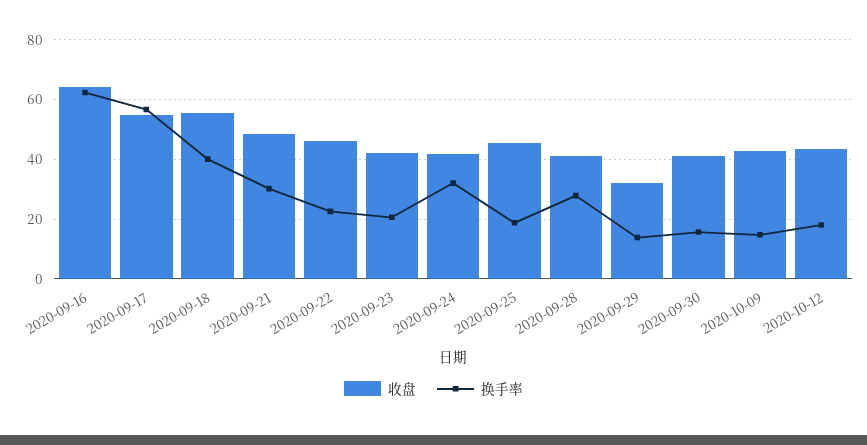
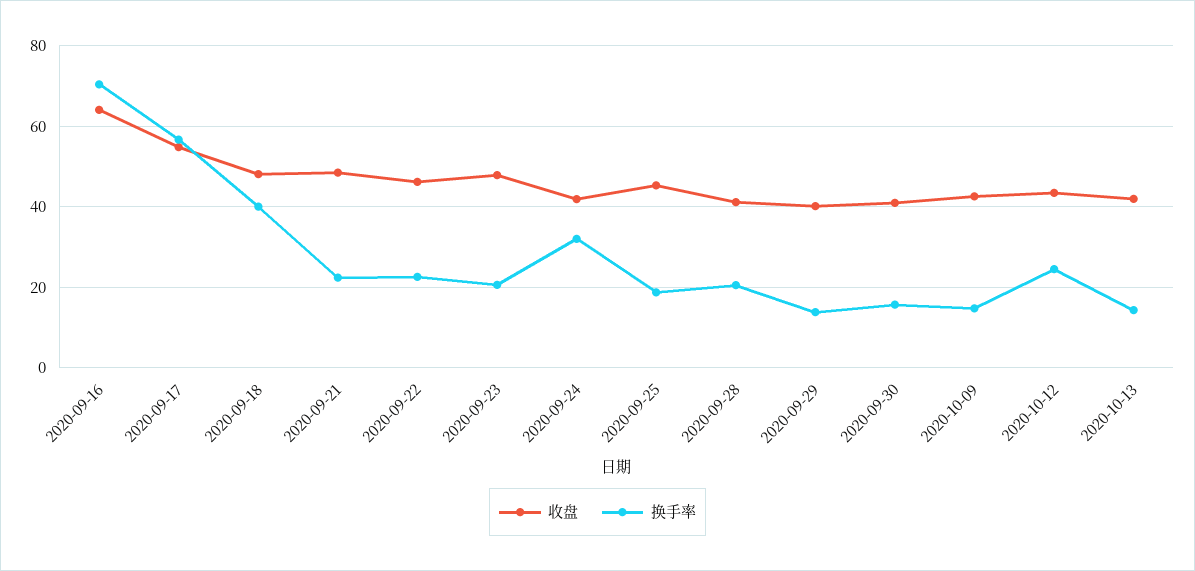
换手率, 2020-09-16: 62.5 -> 70
收盘, 2020-09-18: 55 -> 48
换手率, 2020-09-21: 30 -> 22
收盘, 2020-09-23: 42.5 -> 48
换手率, 2020-09-28: 27.5 -> 20
收盘, 2020-09-29: 32.5 -> 40
换手率, 2020-10-12: 17.5 -> 24
收盘, 2020-10-13: none -> 42
换手率, 2020-10-13: none -> 14

